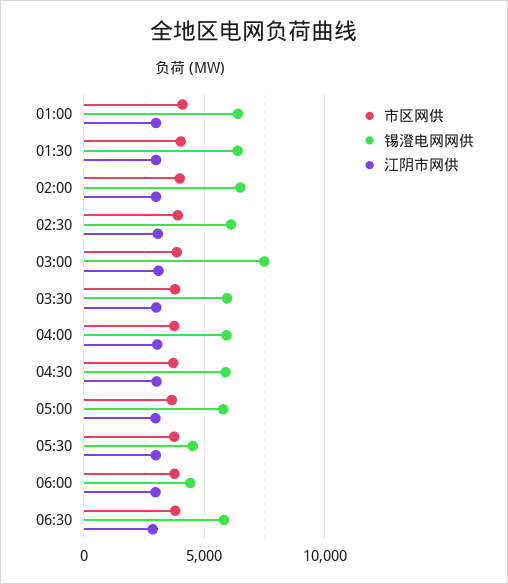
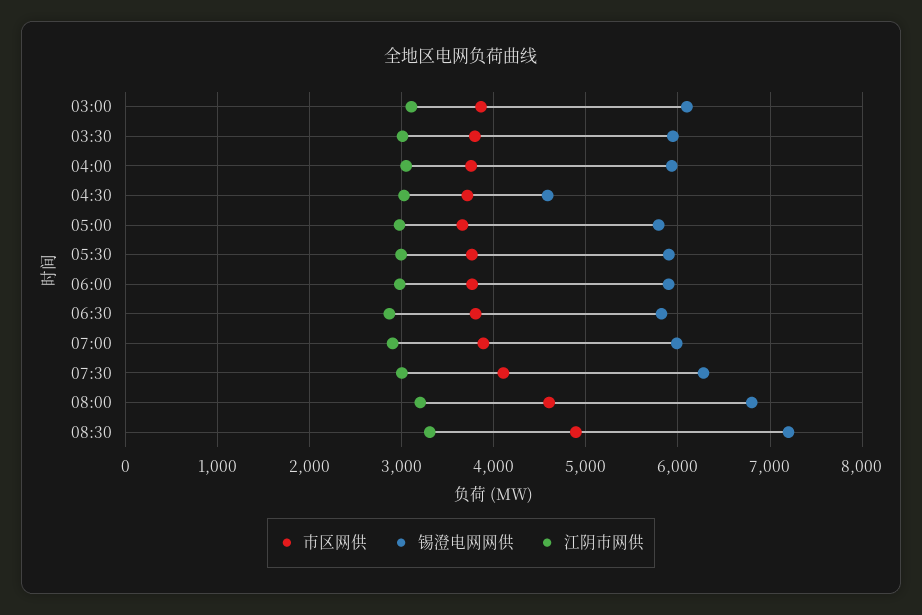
市区网供, 01:00: 4000 -> none
锡澄电网网供, 01:00: 6500 -> none
江阴市网供, 01:00: 3000 -> none
市区网供, 01:30: 4000 -> none
锡澄电网网供, 01:30: 6500 -> none
江阴市网供, 01:30: 3000 -> none
市区网供, 02:00: 4000 -> none
锡澄电网网供, 02:00: 6500 -> none
江阴市网供, 02:00: 3000 -> none
市区网供, 02:30: 4000 -> none
锡澄电网网供, 02:30: 6000 -> none
江阴市网供, 02:30: 3000 -> none
锡澄电网网供, 03:00: 7500 -> 6100
锡澄电网网供, 04:30: 6000 -> 4600
锡澄电网网供, 05:30: 4500 -> 5900
锡澄电网网供, 06:00: 4500 -> 5900
市区网供, 07:00: none -> 3900
锡澄电网网供, 07:00: none -> 6000
江阴市网供, 07:00: none -> 2900
市区网供, 07:30: none -> 4100
锡澄电网网供, 07:30: none -> 6300
江阴市网供, 07:30: none -> 3000
市区网供, 08:00: none -> 4600
锡澄电网网供, 08:00: none -> 6800
江阴市网供, 08:00: none -> 3200
市区网供, 08:30: none -> 4900
锡澄电网网供, 08:30: none -> 7200
江阴市网供, 08:30: none -> 3300

